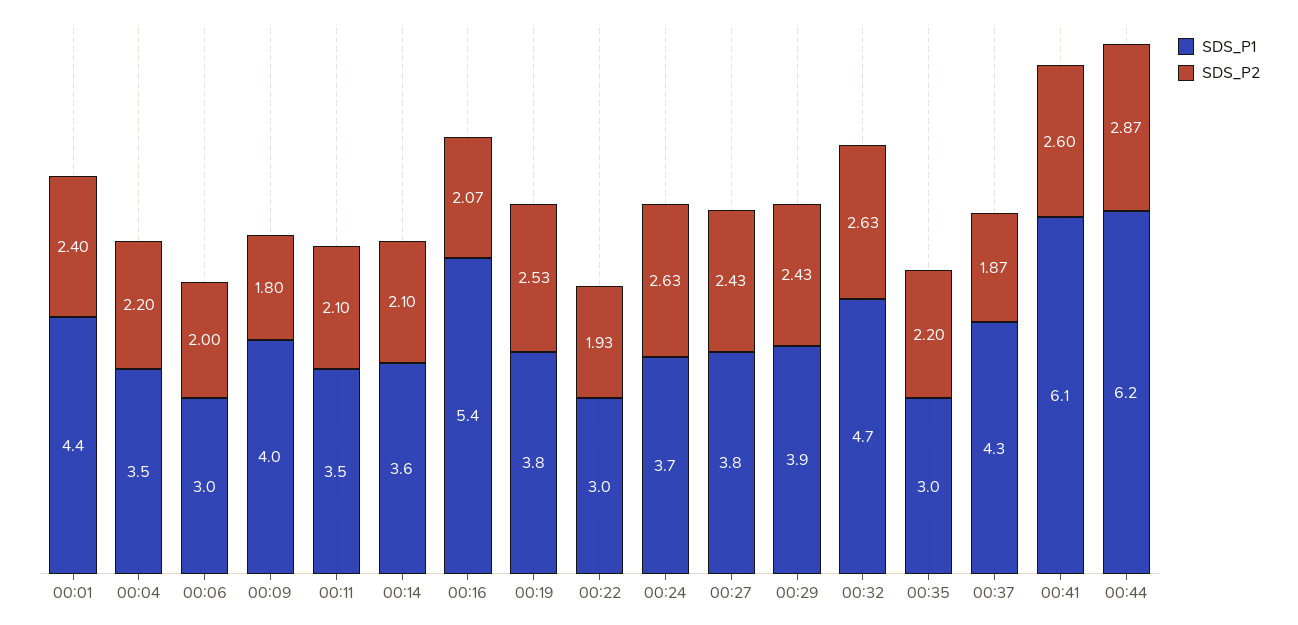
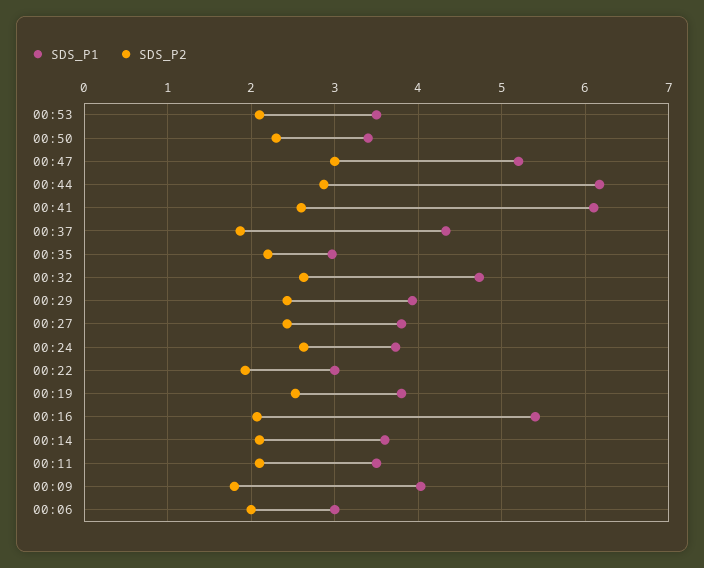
SDS_P1, 00:01: 4.4 -> none
SDS_P2, 00:01: 2.4 -> none
SDS_P1, 00:04: 3.5 -> none
SDS_P2, 00:04: 2.2 -> none
SDS_P1, 00:53: none -> 3.5
SDS_P2, 00:53: none -> 2.1
SDS_P1, 00:50: none -> 3.4
SDS_P2, 00:50: none -> 2.3
SDS_P1, 00:47: none -> 5.2
SDS_P2, 00:47: none -> 3

